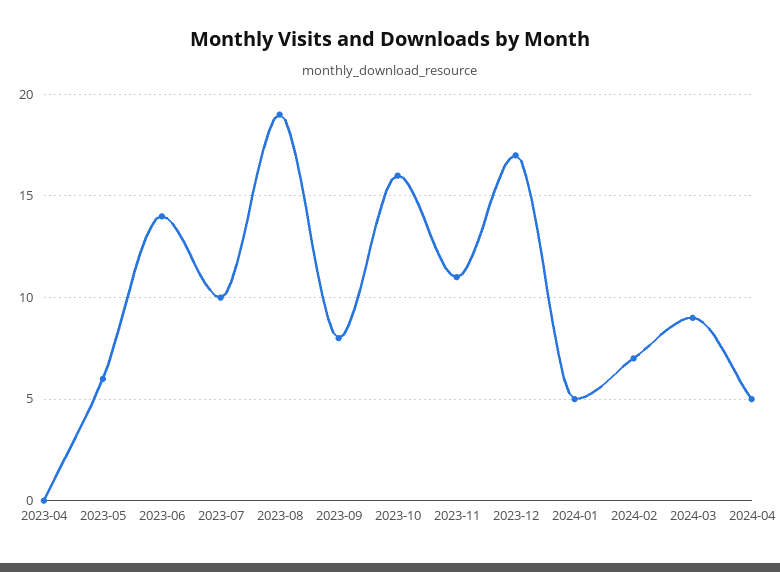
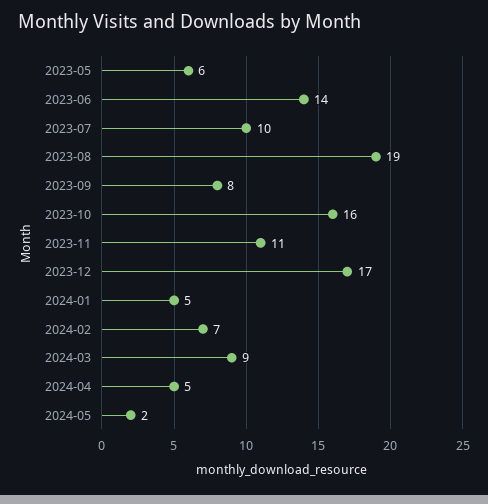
2023-04: 0 -> none
2024-05: none -> 2

